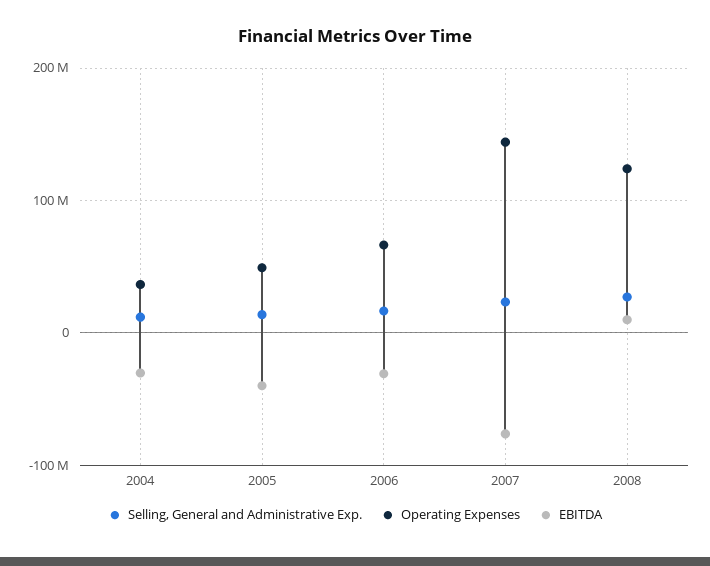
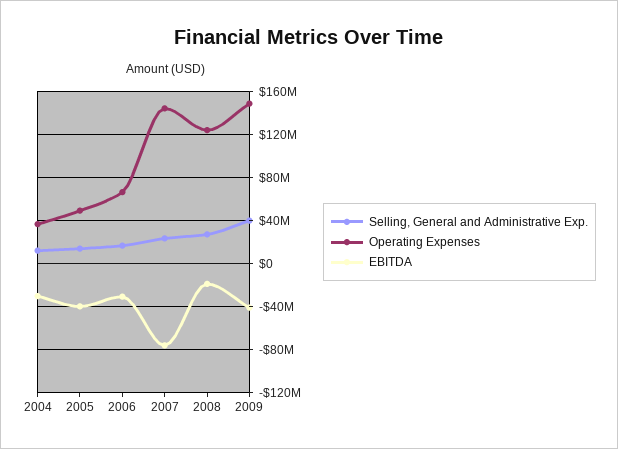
EBITDA, 2008: 10000000 -> -20000000
Selling, General and Administrative Exp., 2009: none -> 40000000
Operating Expenses, 2009: none -> 150000000
EBITDA, 2009: none -> -40000000

